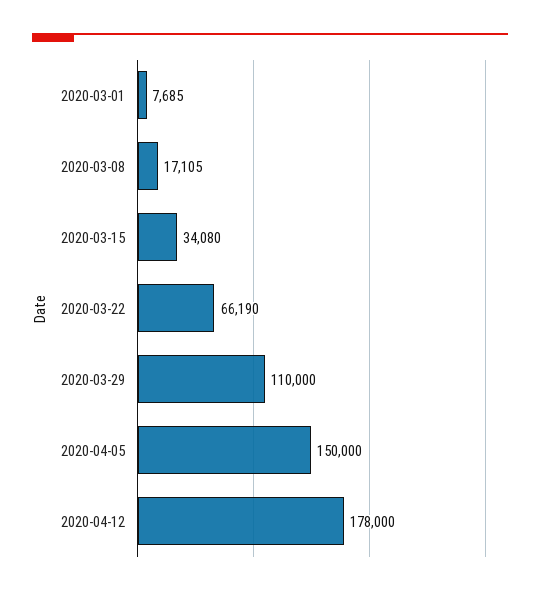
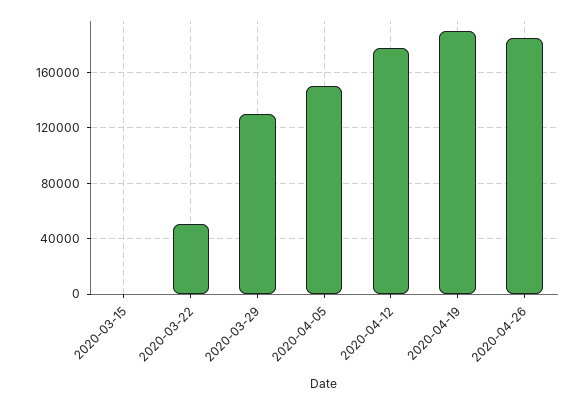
2020-03-01: 7685 -> none
2020-03-08: 17105 -> none
2020-03-15: 34080 -> 0
2020-03-22: 66190 -> 50000
2020-03-29: 110000 -> 130000
2020-04-19: none -> 190000
2020-04-26: none -> 185000

